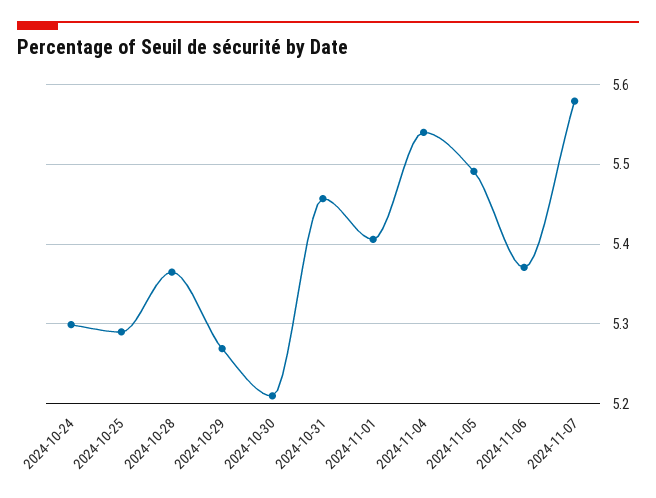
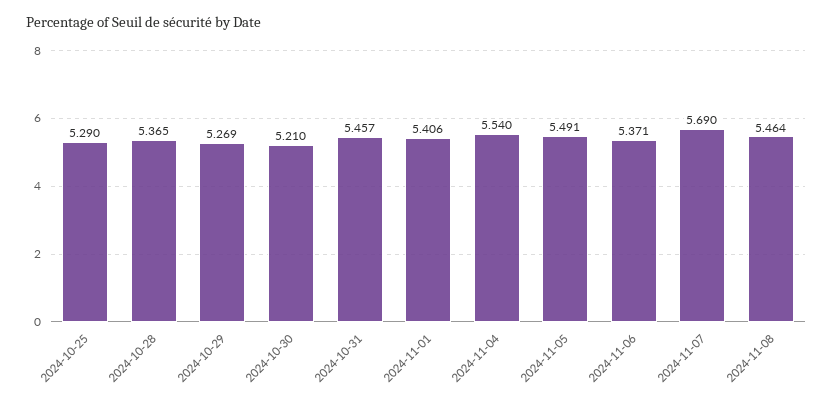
2024-10-24: 5.3 -> none
2024-11-07: 5.58 -> 5.69
2024-11-08: none -> 5.464

